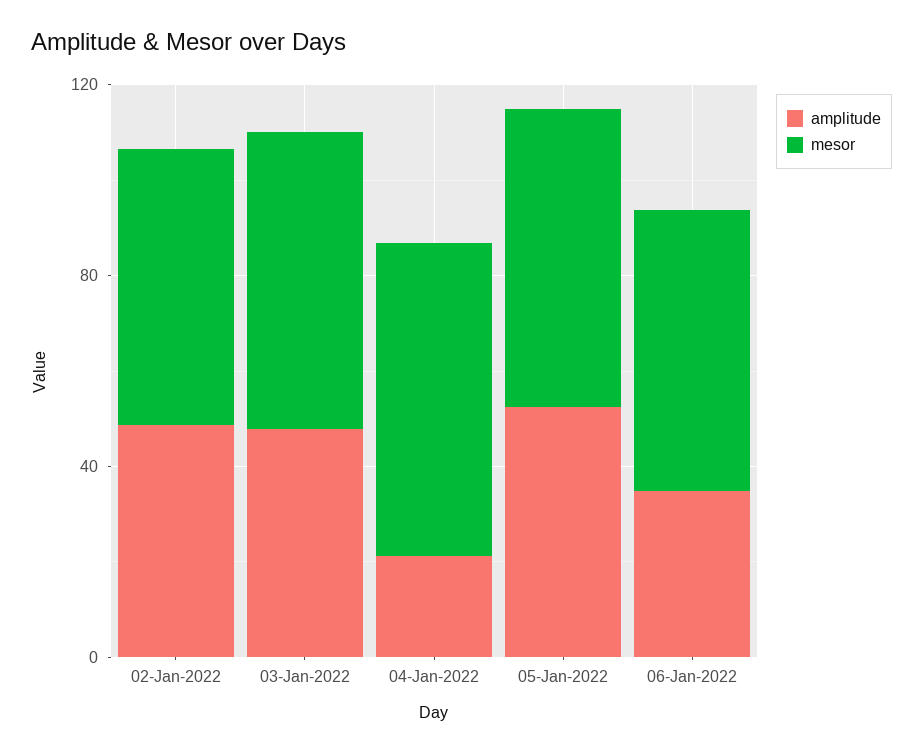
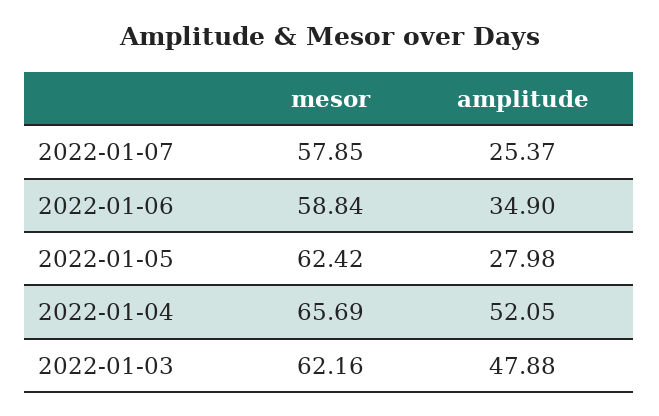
amplitude, 02-Jan-2022: 50 -> none
mesor, 02-Jan-2022: 60 -> none
amplitude, 04-Jan-2022: 20 -> 52.05
amplitude, 05-Jan-2022: 50 -> 27.98
mesor, 2022-01-07: none -> 57.85
amplitude, 2022-01-07: none -> 25.37

